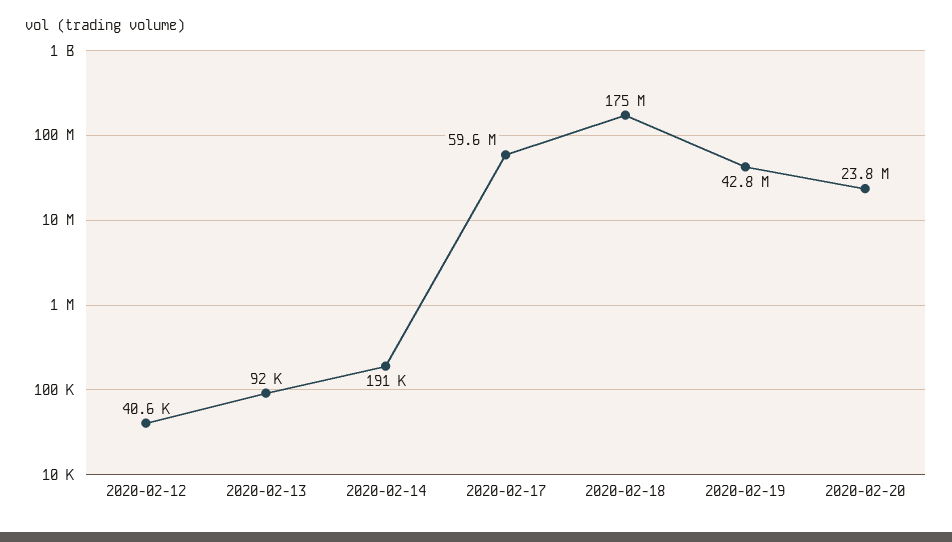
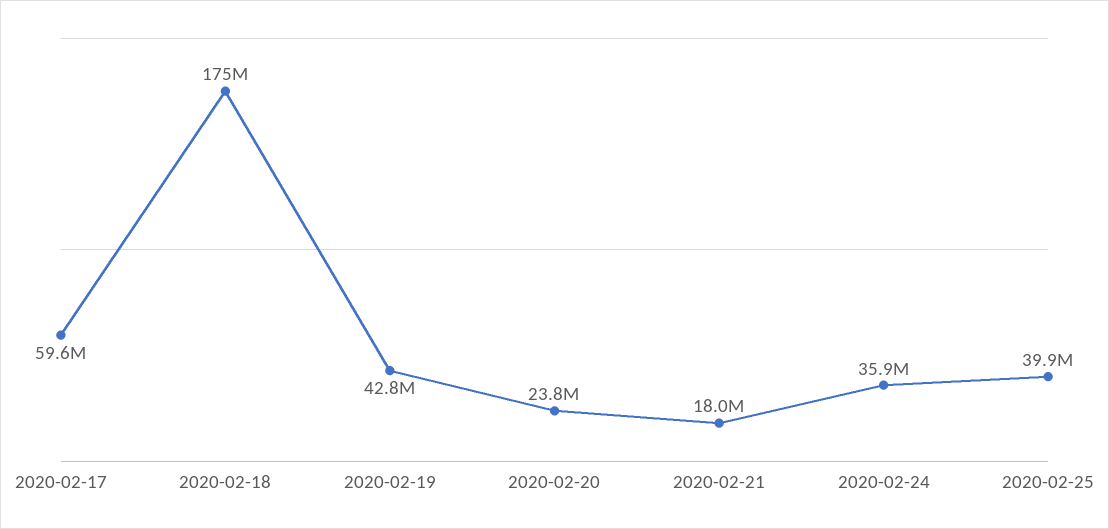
2020-02-12: 40600 -> none
2020-02-13: 92000 -> none
2020-02-14: 191000 -> none
2020-02-21: none -> 18000000
2020-02-24: none -> 35900000
2020-02-25: none -> 39900000

